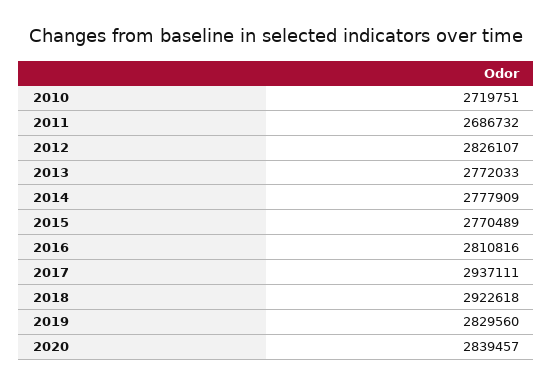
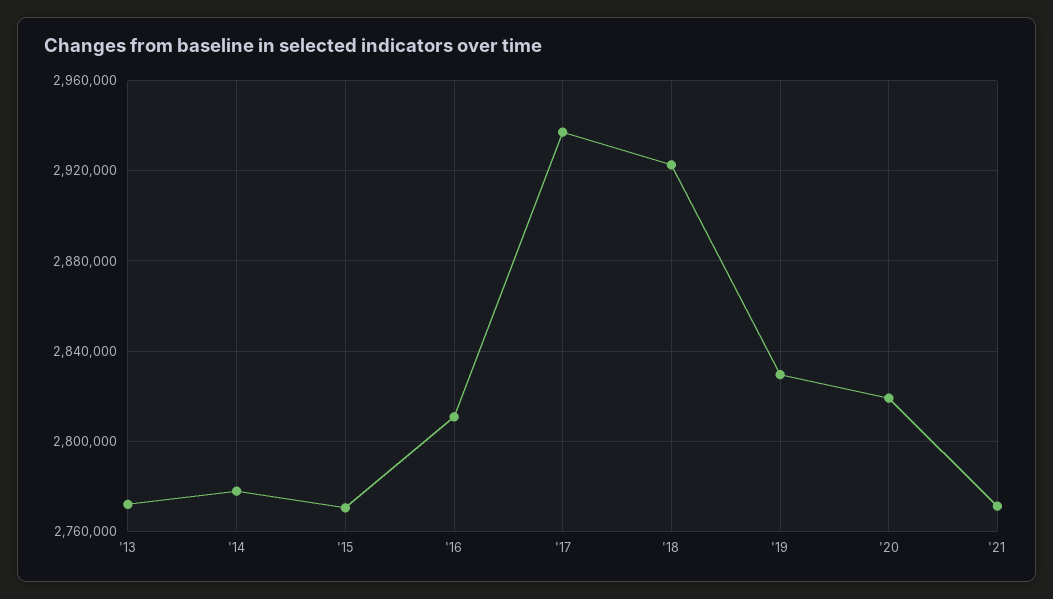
2010: 2719751 -> none
2011: 2686732 -> none
2012: 2826107 -> none
2020: 2839457 -> 2820000
'21: none -> 2770000

